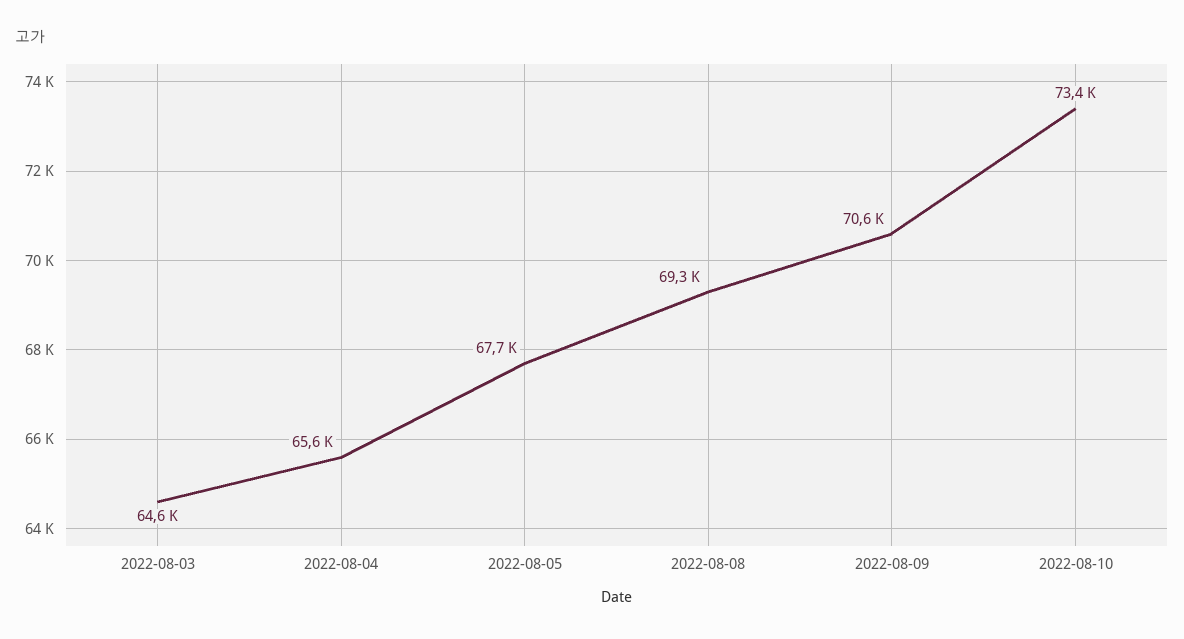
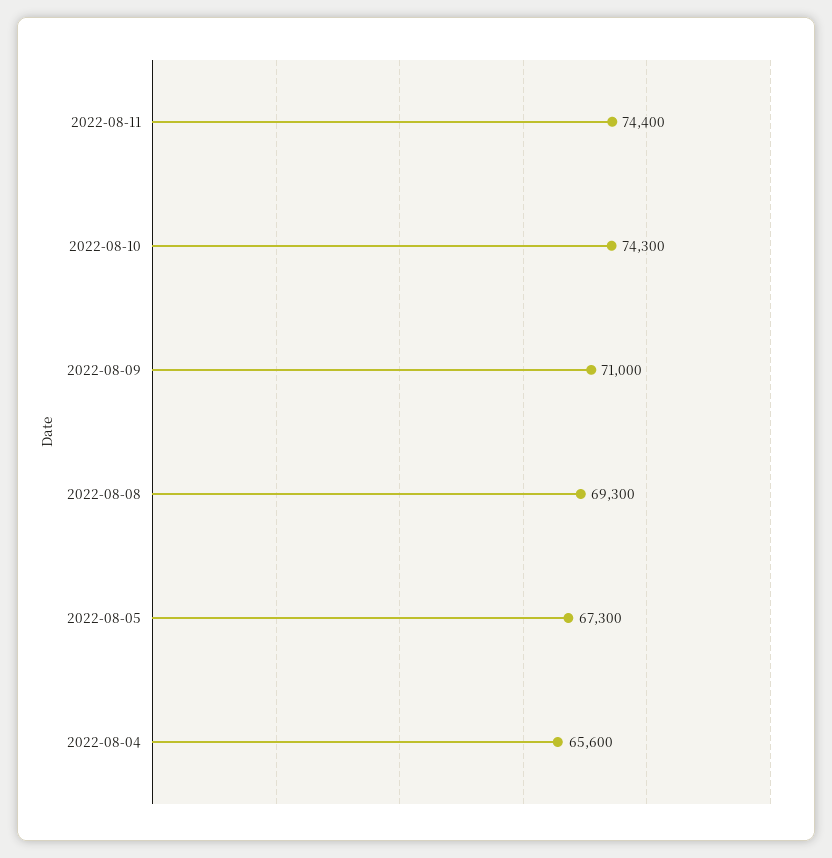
2022-08-03: 64600 -> none
2022-08-05: 67700 -> 67300
2022-08-09: 70600 -> 71000
2022-08-10: 73400 -> 74300
2022-08-11: none -> 74400

